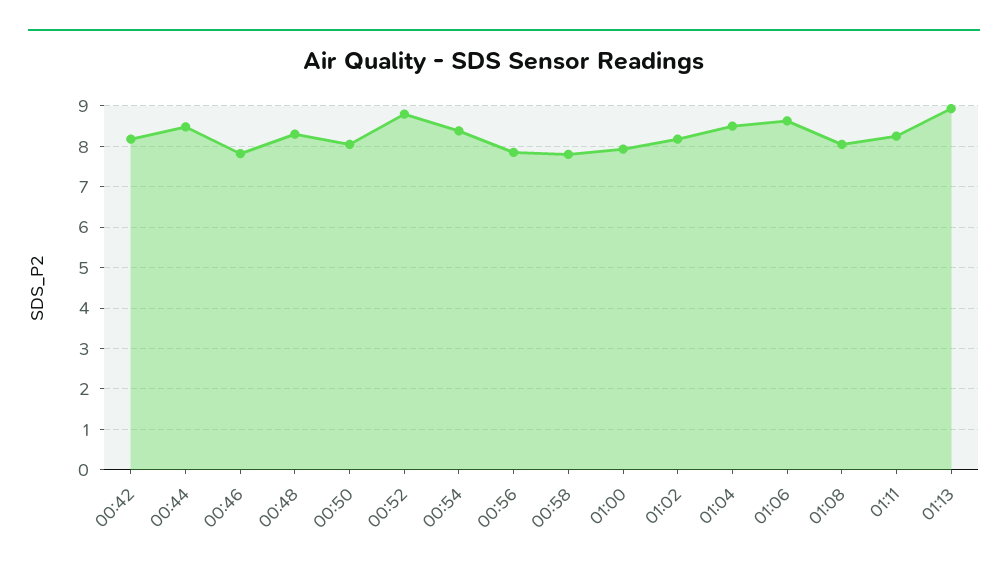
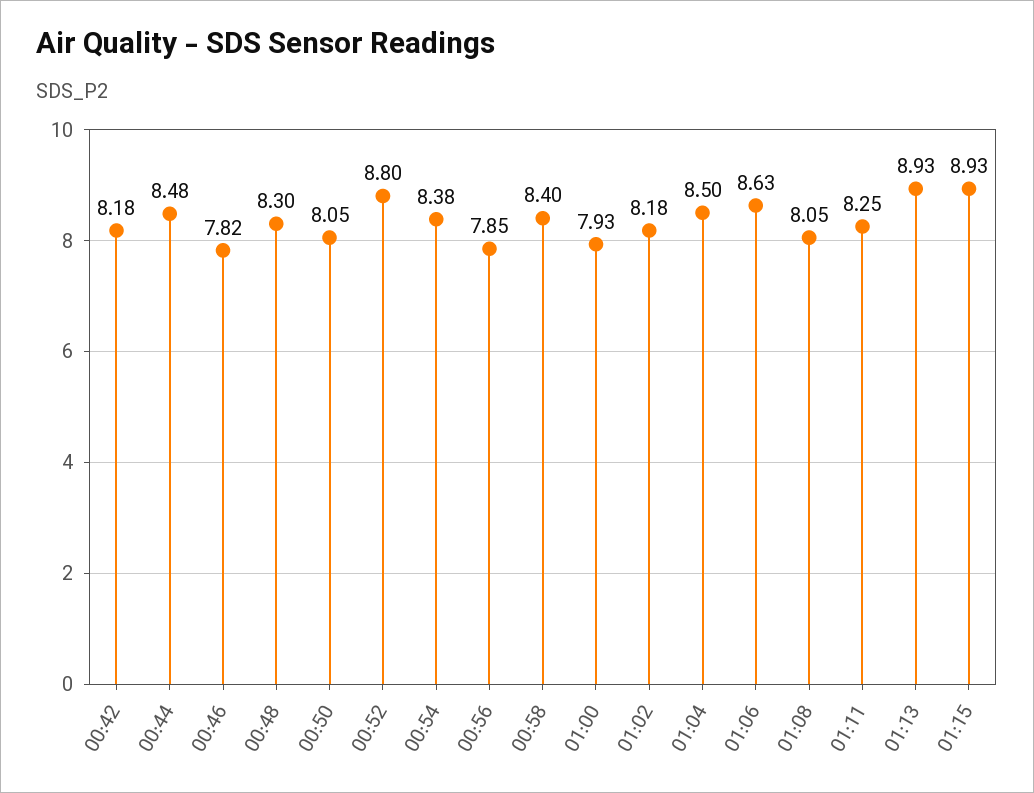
00:58: 7.8 -> 8.4
01:15: none -> 8.93

